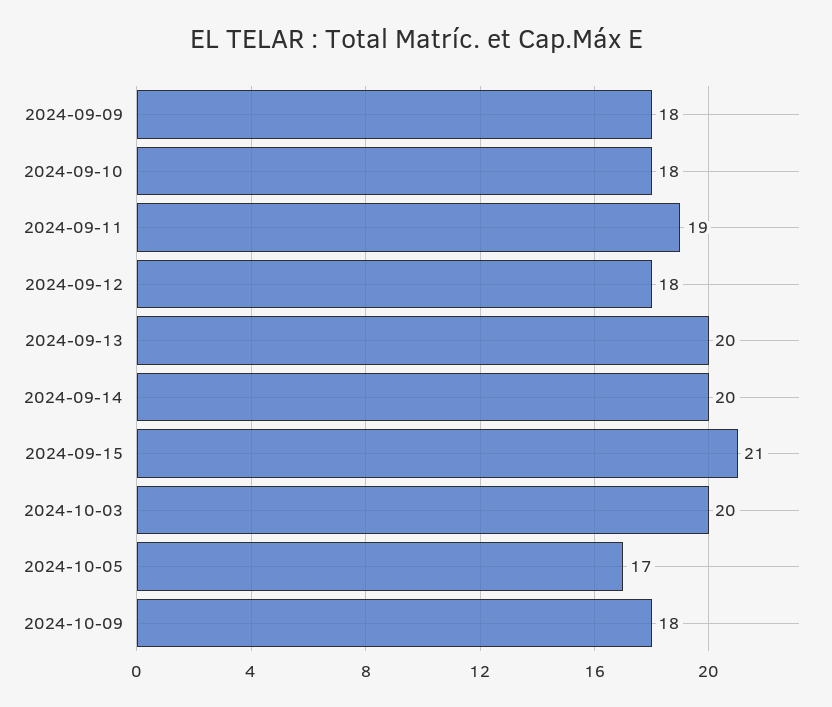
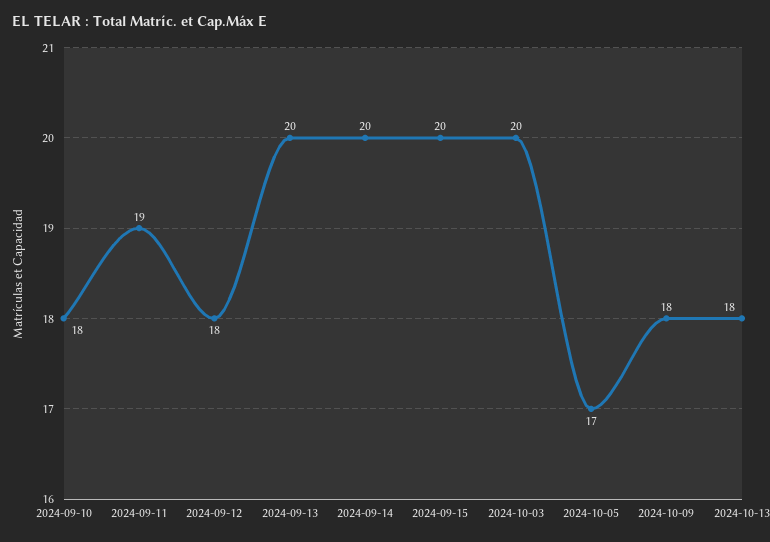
2024-09-09: 18 -> none
2024-09-15: 21 -> 20
2024-10-13: none -> 18

